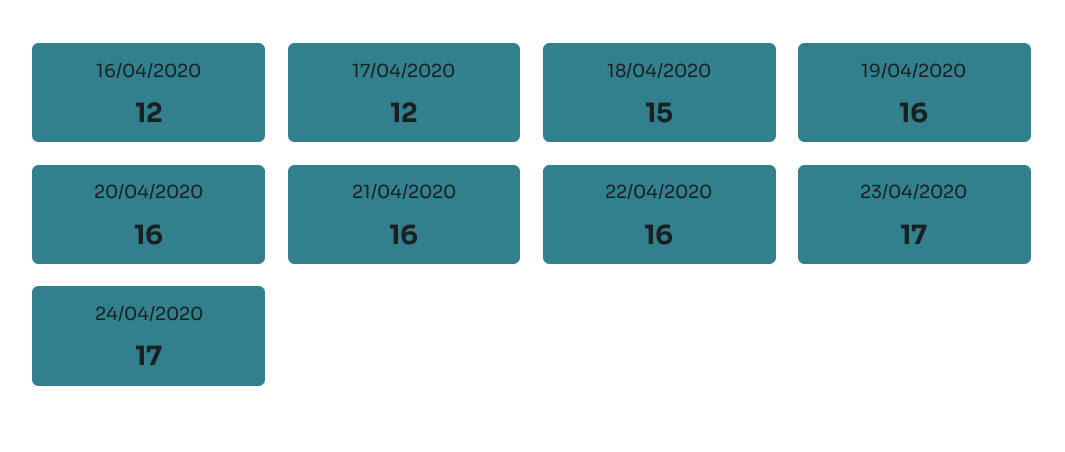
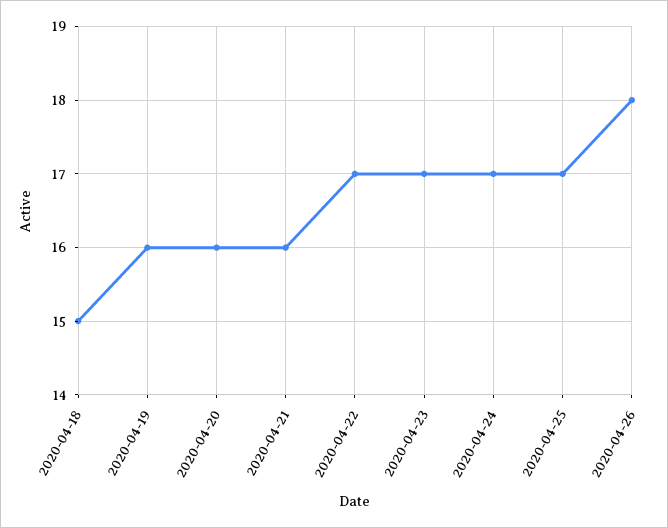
16/04/2020: 12 -> none
17/04/2020: 12 -> none
22/04/2020: 16 -> 17
2020-04-25: none -> 17
2020-04-26: none -> 18

